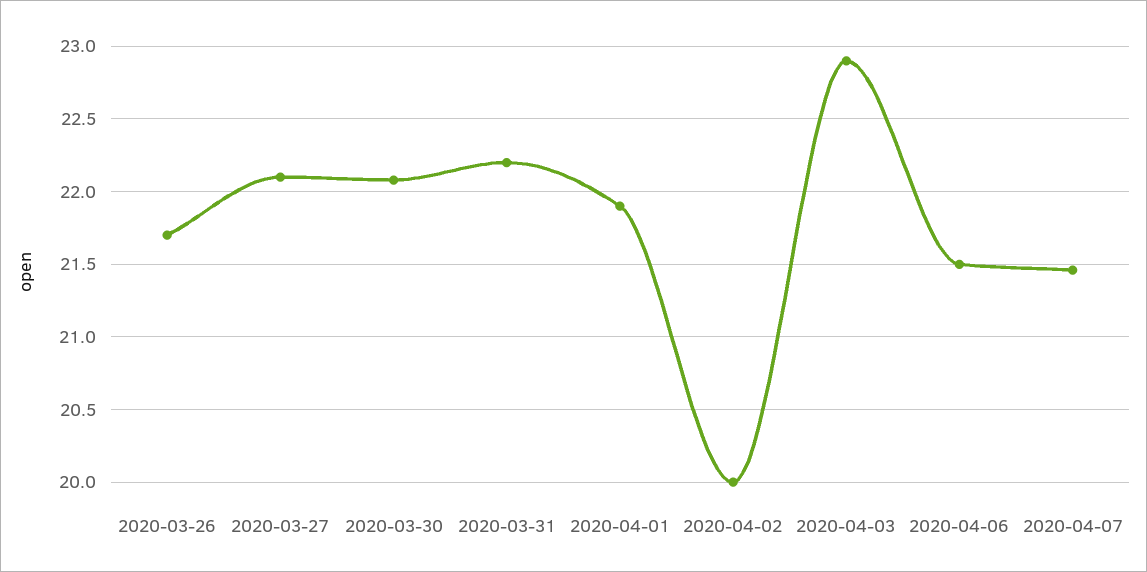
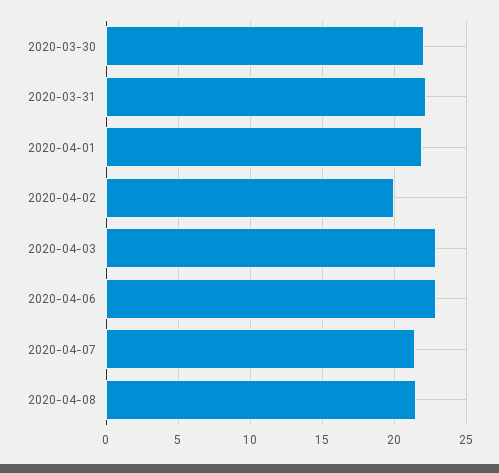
2020-03-26: 21.7 -> none
2020-03-27: 22.1 -> none
2020-04-06: 21.5 -> 23
2020-04-08: none -> 21.5

